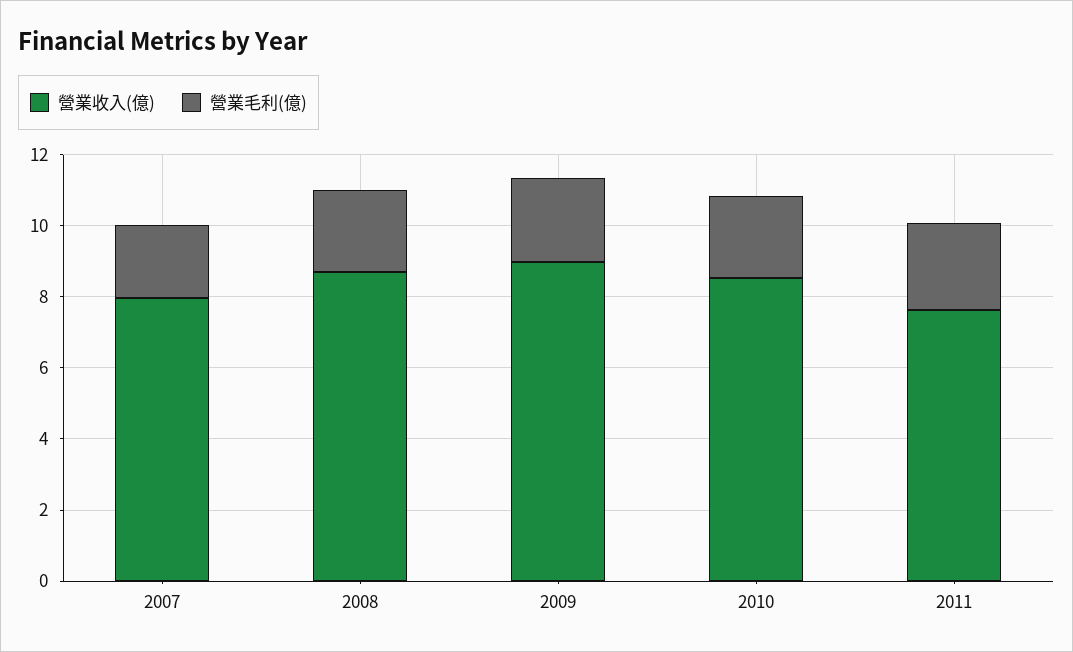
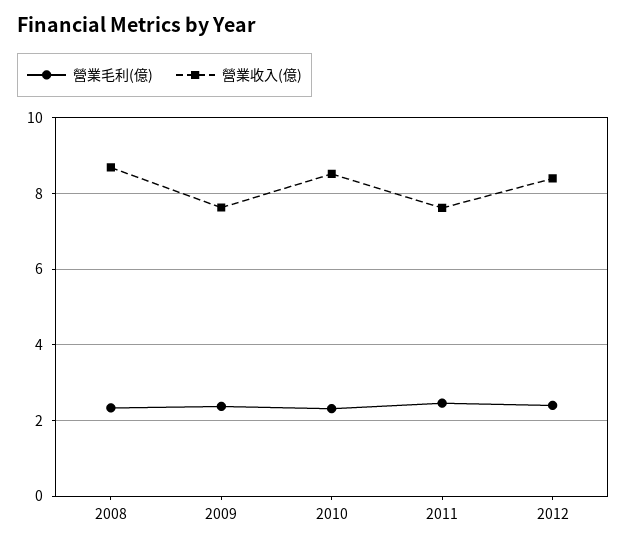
營業收入(億), 2007: 8 -> none
營業毛利(億), 2007: 2 -> none
營業收入(億), 2009: 9 -> 7.6
營業毛利(億), 2012: none -> 2.4
營業收入(億), 2012: none -> 8.4

